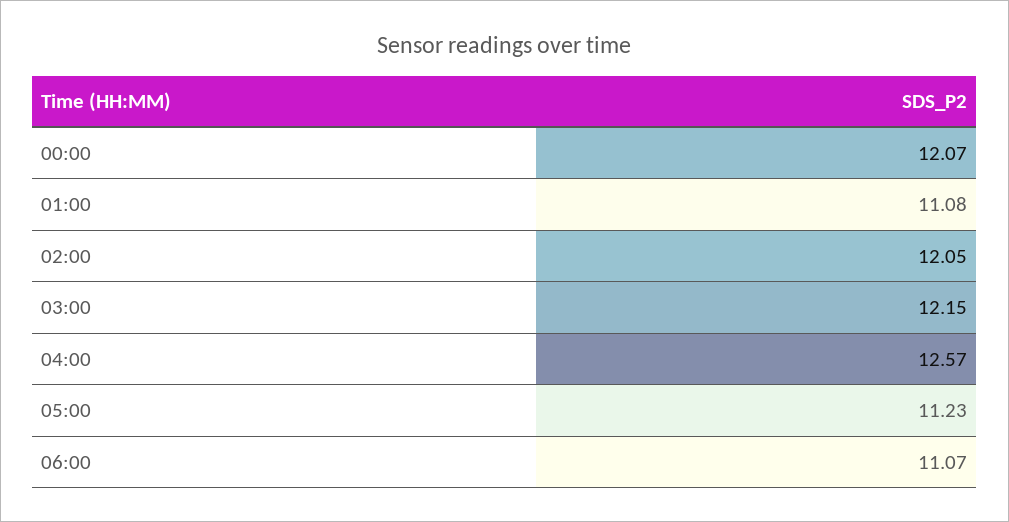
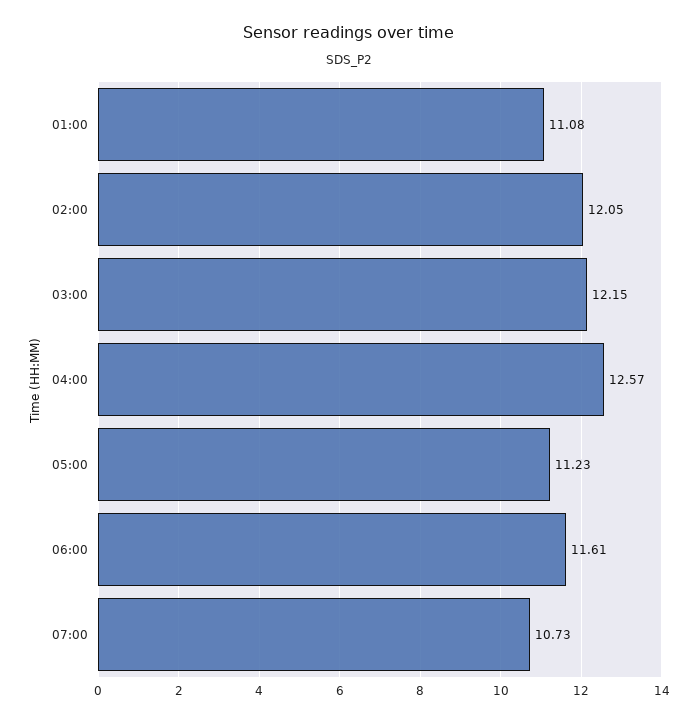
00:00: 12.07 -> none
06:00: 11.07 -> 11.61
07:00: none -> 10.73

